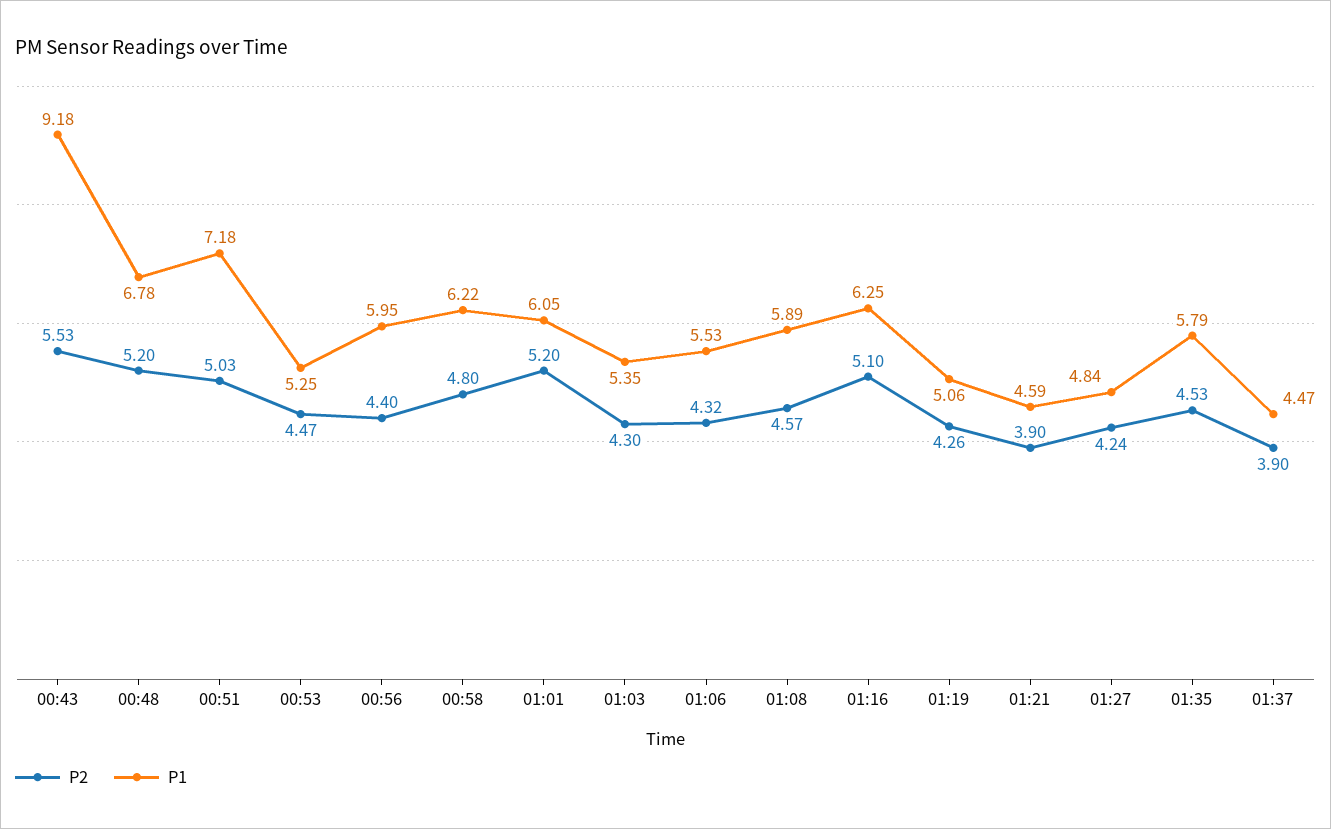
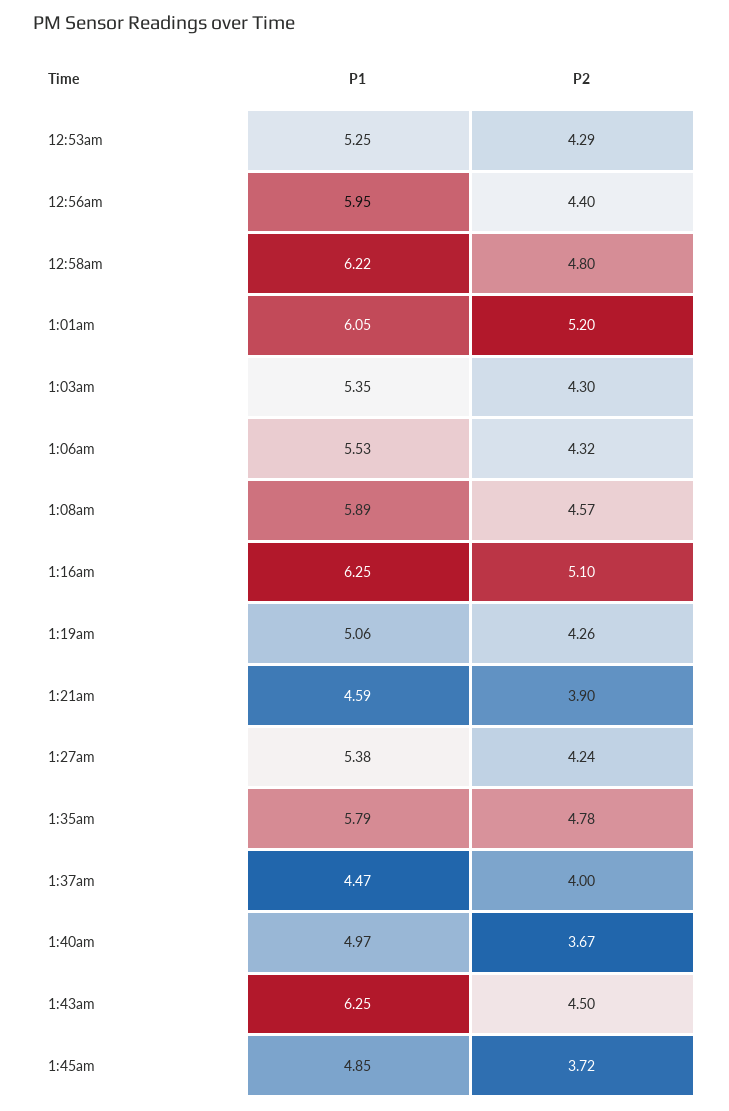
P2, 00:43: 5.53 -> none
P1, 00:43: 9.18 -> none
P2, 00:48: 5.2 -> none
P1, 00:48: 6.78 -> none
P2, 00:51: 5.03 -> none
P1, 00:51: 7.18 -> none
P2, 00:53: 4.47 -> 4.29
P1, 01:27: 4.84 -> 5.38
P2, 01:35: 4.53 -> 4.78
P2, 01:37: 3.9 -> 4
P1, 1:40am: none -> 4.97
P2, 1:40am: none -> 3.67
P1, 1:43am: none -> 6.25
P2, 1:43am: none -> 4.5
P1, 1:45am: none -> 4.85
P2, 1:45am: none -> 3.72

